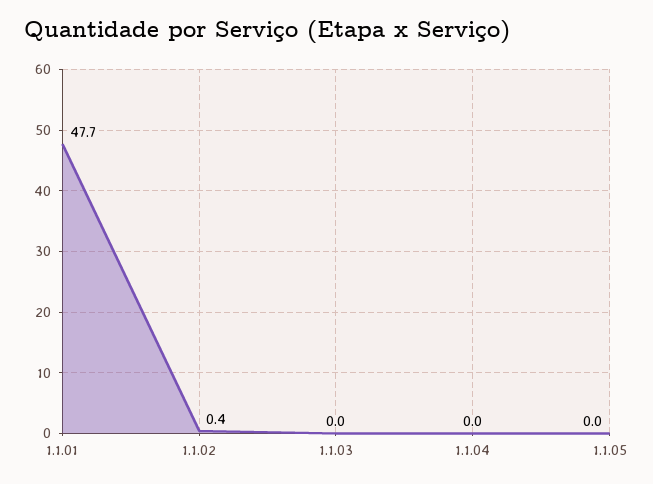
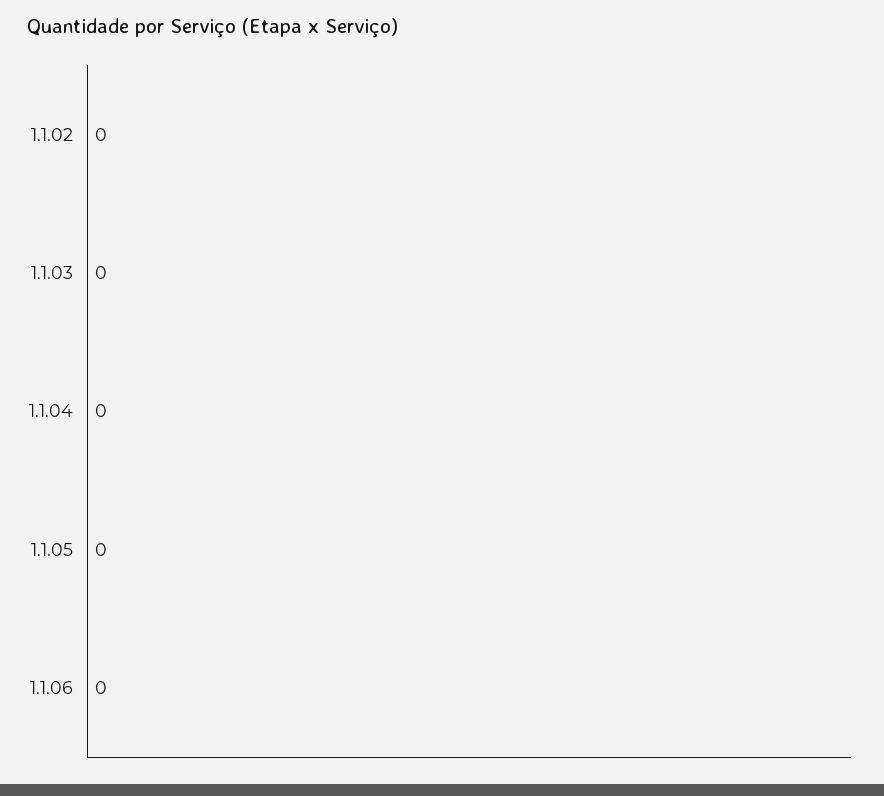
1.1.01: 47.7 -> none
1.1.02: 0.4 -> 0
1.1.06: none -> 0

